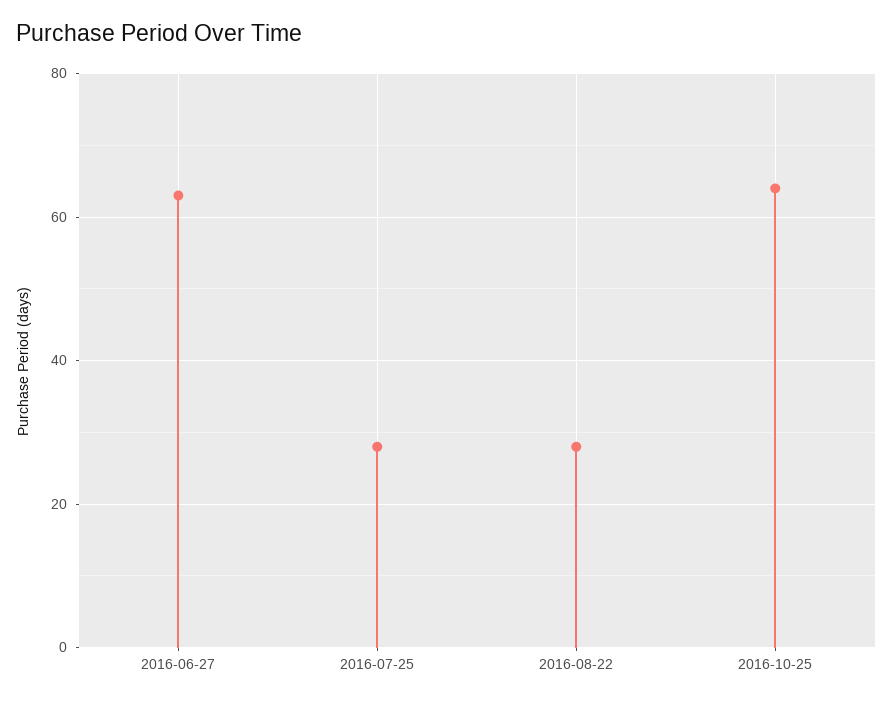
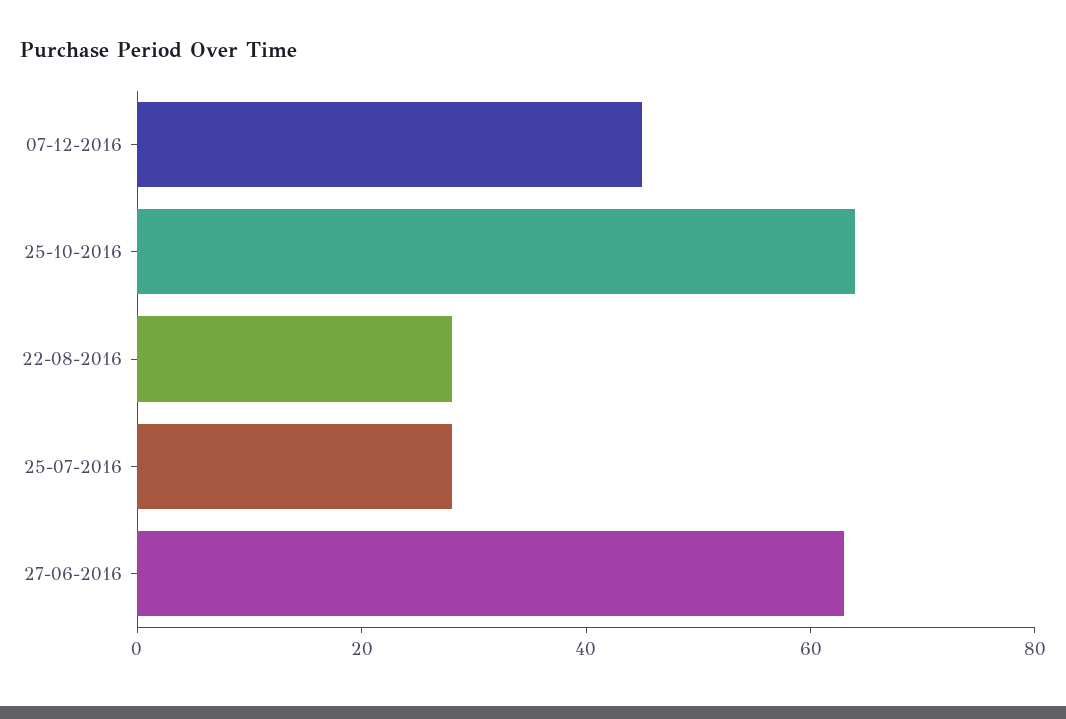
07-12-2016: none -> 45

